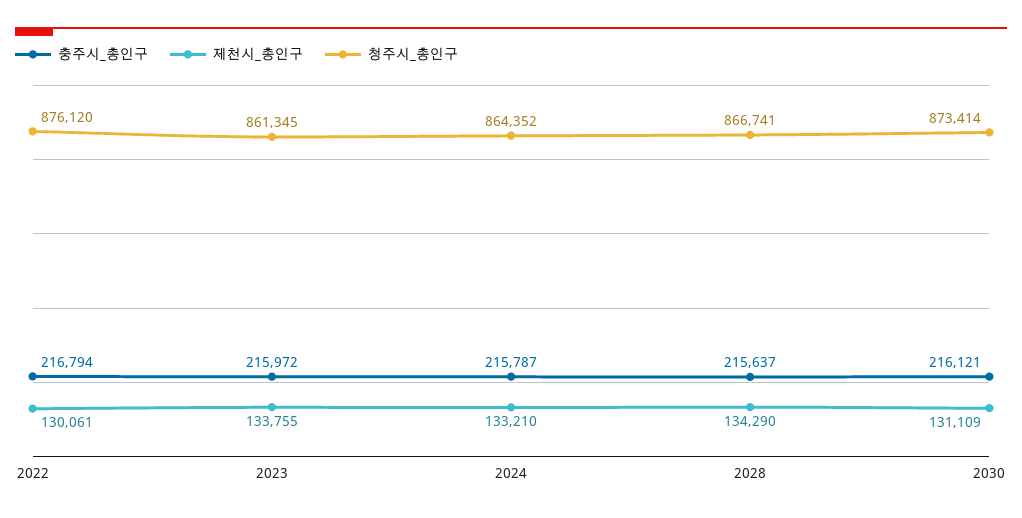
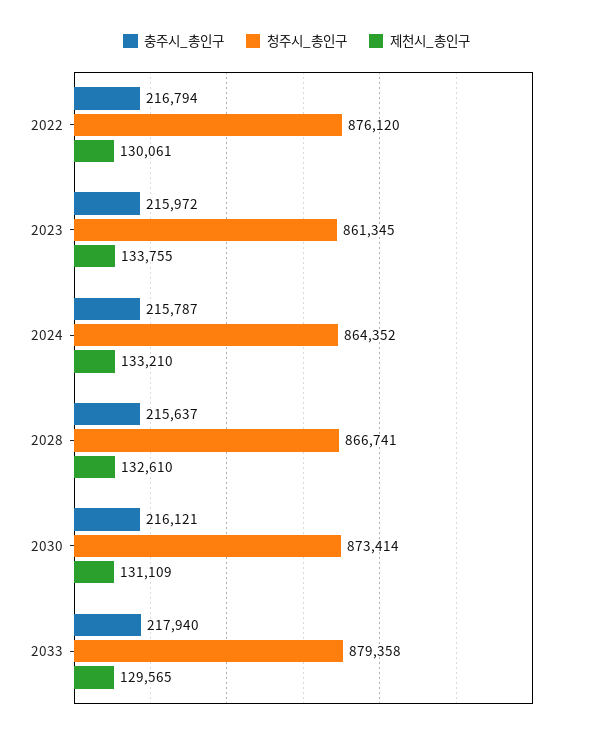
제천시_총인구, 2028: 134290 -> 132610
충주시_총인구, 2033: none -> 217940
청주시_총인구, 2033: none -> 879358
제천시_총인구, 2033: none -> 129565

